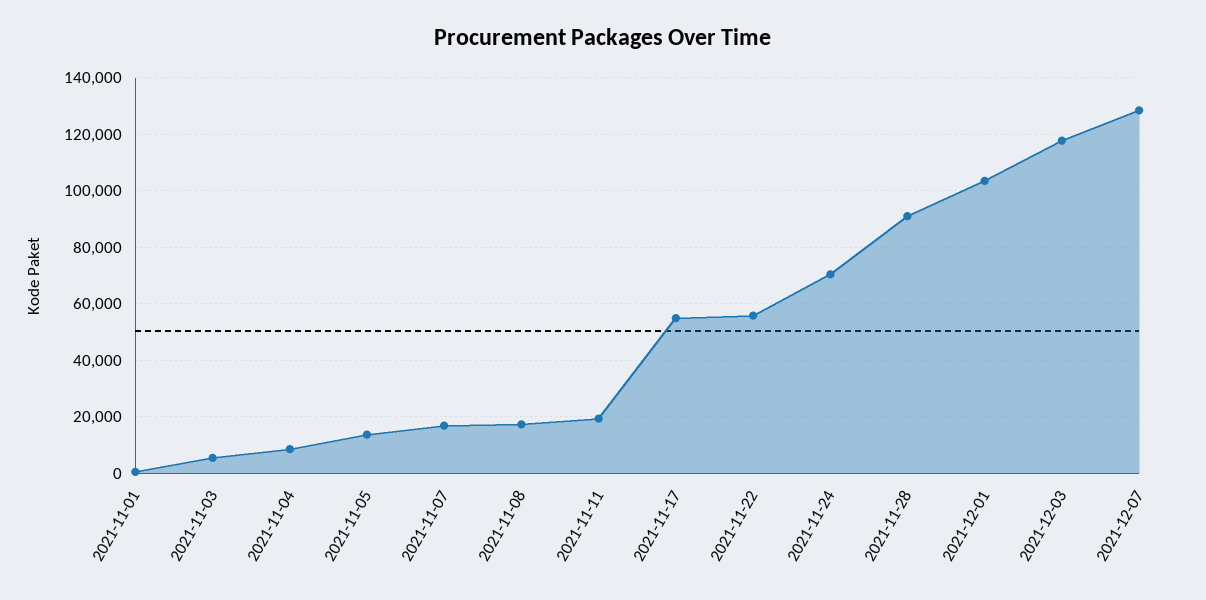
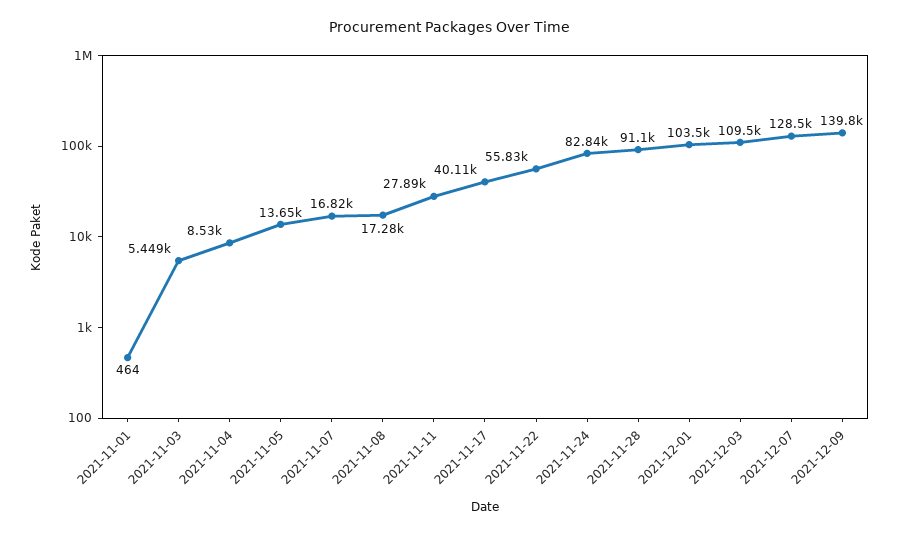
2021-11-11: 20000 -> 27890
2021-11-17: 55000 -> 40110
2021-11-24: 70000 -> 82840
2021-12-03: 117500 -> 109500
2021-12-09: none -> 139800

